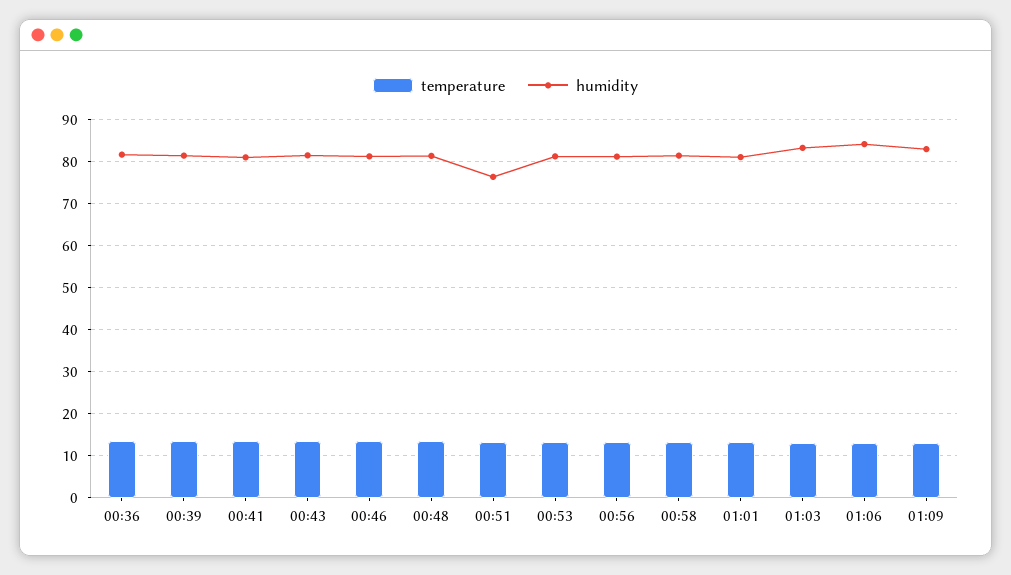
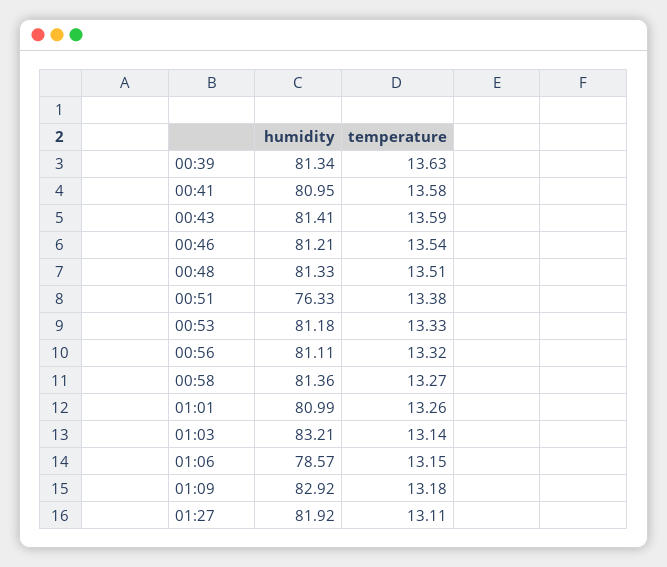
temperature, 00:36: 14 -> none
humidity, 00:36: 82 -> none
humidity, 01:06: 84 -> 78.57
humidity, 01:27: none -> 81.92
temperature, 01:27: none -> 13.11

